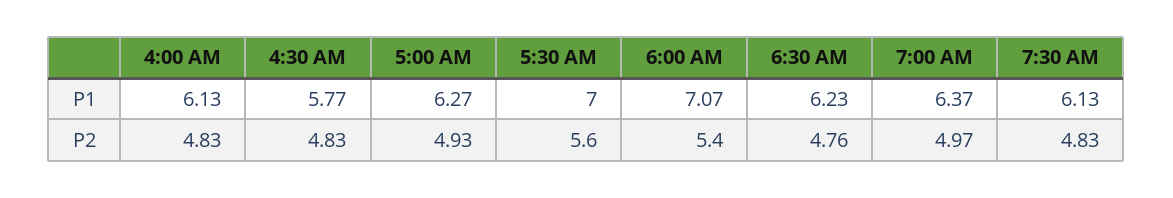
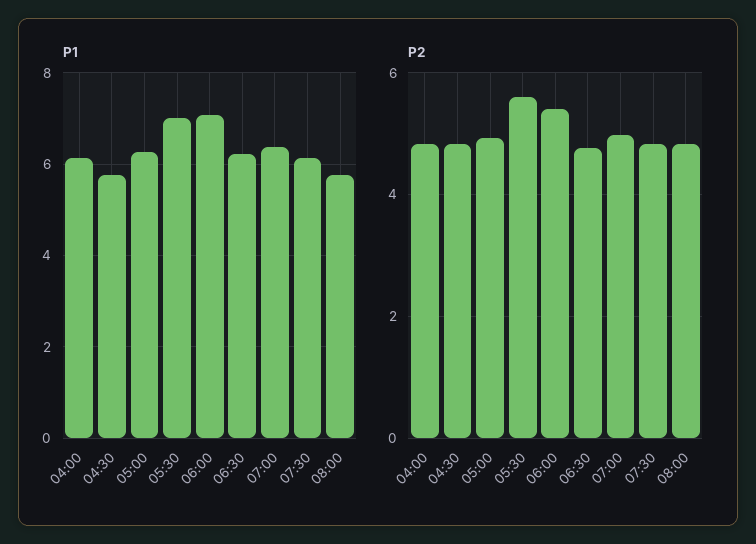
P1, 08:00: none -> 5.8
P2, 08:00: none -> 4.8

